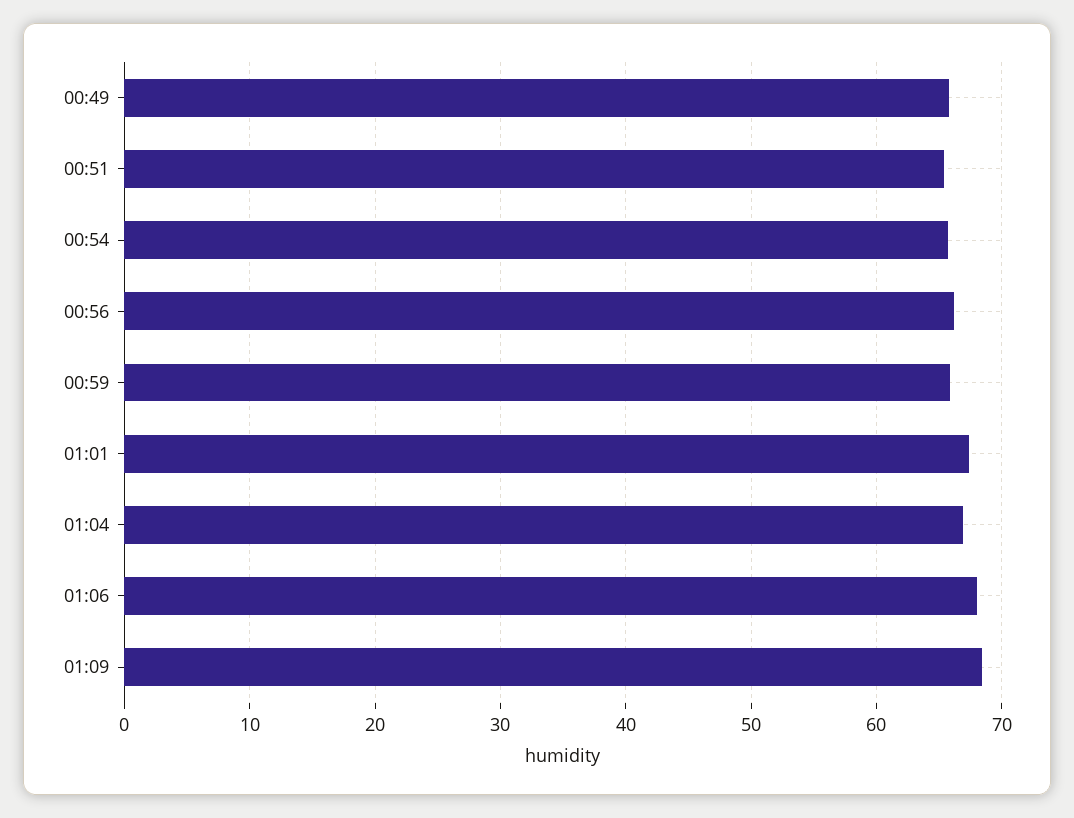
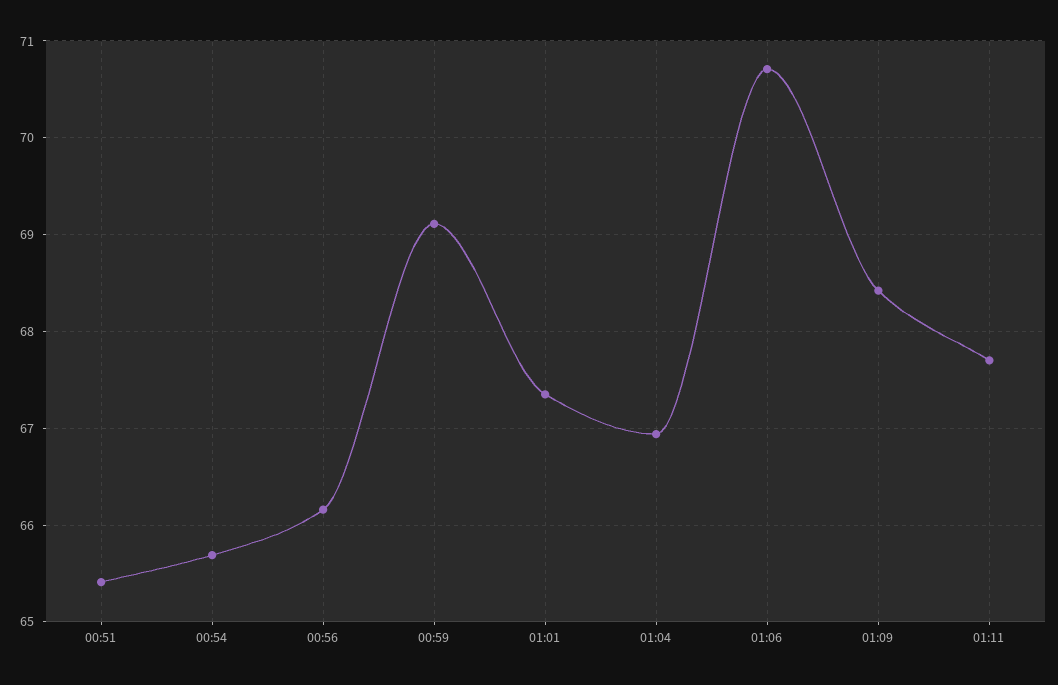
00:49: 66 -> none
00:59: 66 -> 69.1
01:06: 68 -> 70.7
01:11: none -> 67.7

